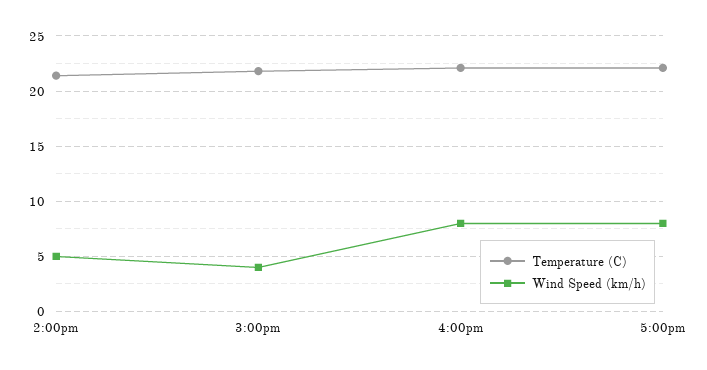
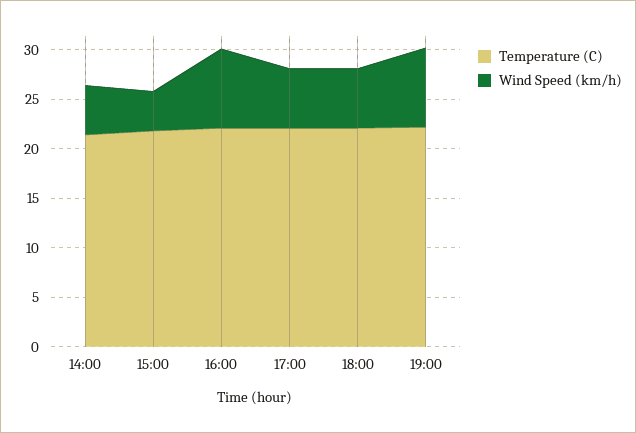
Wind Speed (km/h), 5:00pm: 8 -> 6
Temperature (C), 18:00: none -> 22
Wind Speed (km/h), 18:00: none -> 6
Temperature (C), 19:00: none -> 22
Wind Speed (km/h), 19:00: none -> 8

